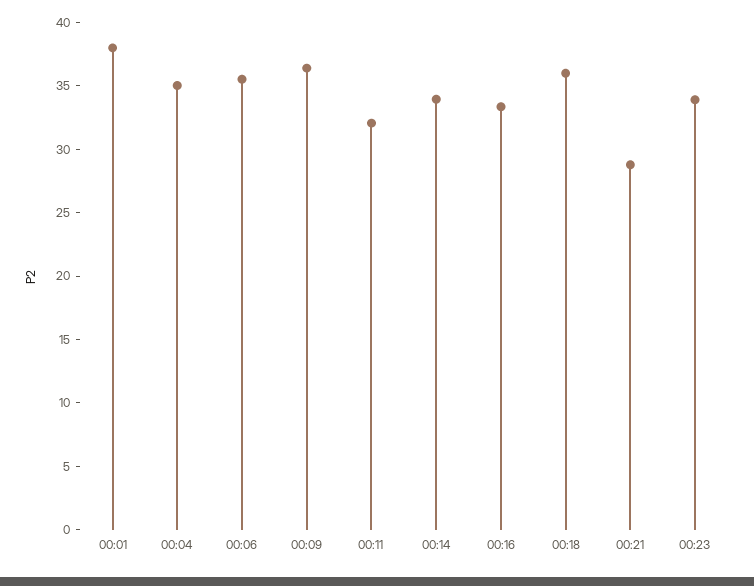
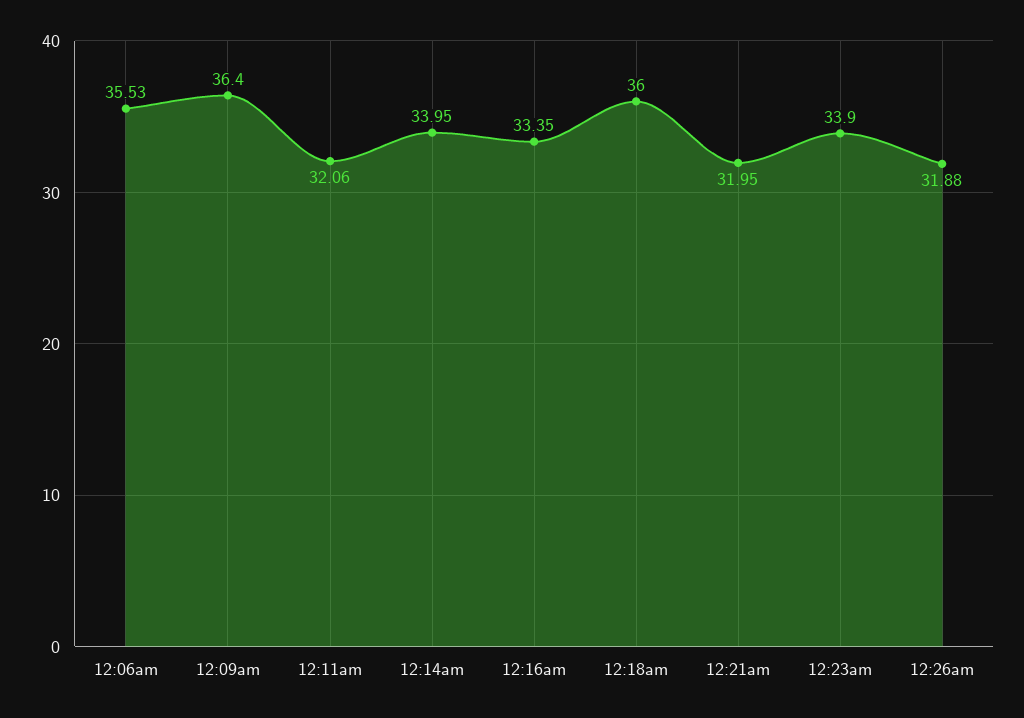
00:01: 38 -> none
00:04: 35 -> none
00:21: 29 -> 31.95
12:26am: none -> 31.88

